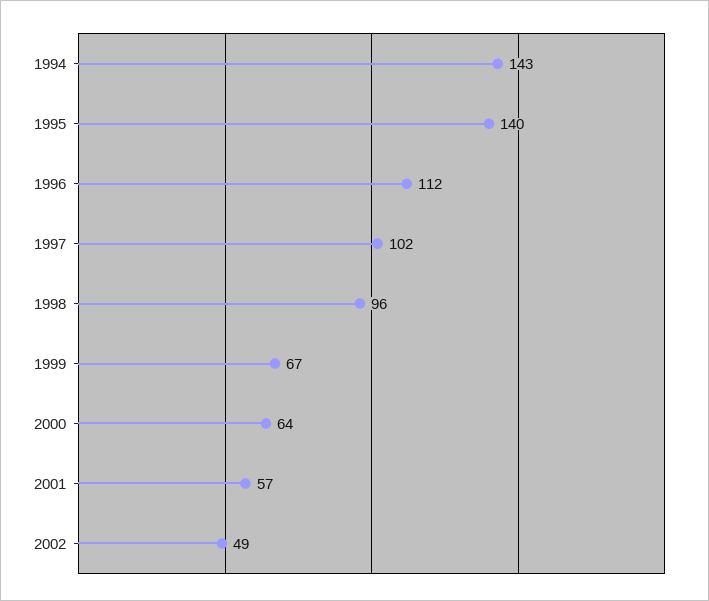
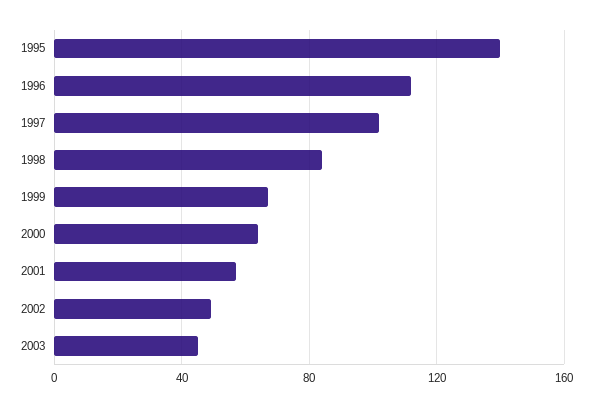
1994: 143 -> none
1998: 96 -> 85
2003: none -> 45

